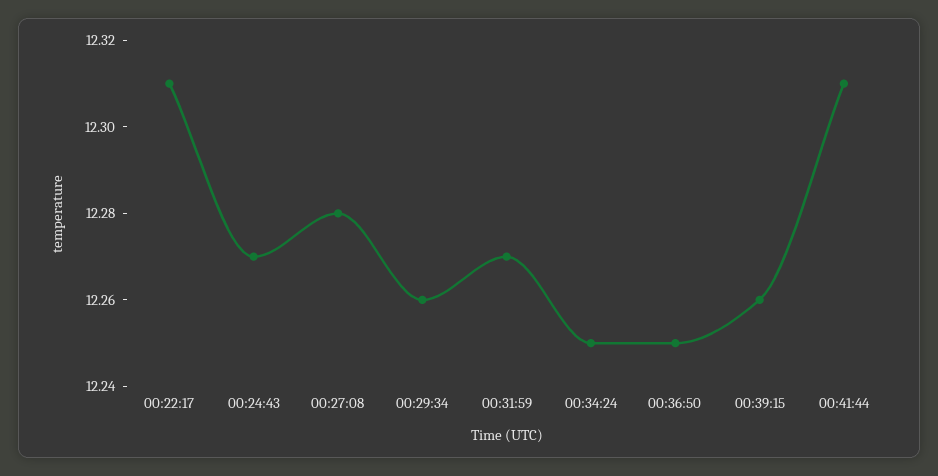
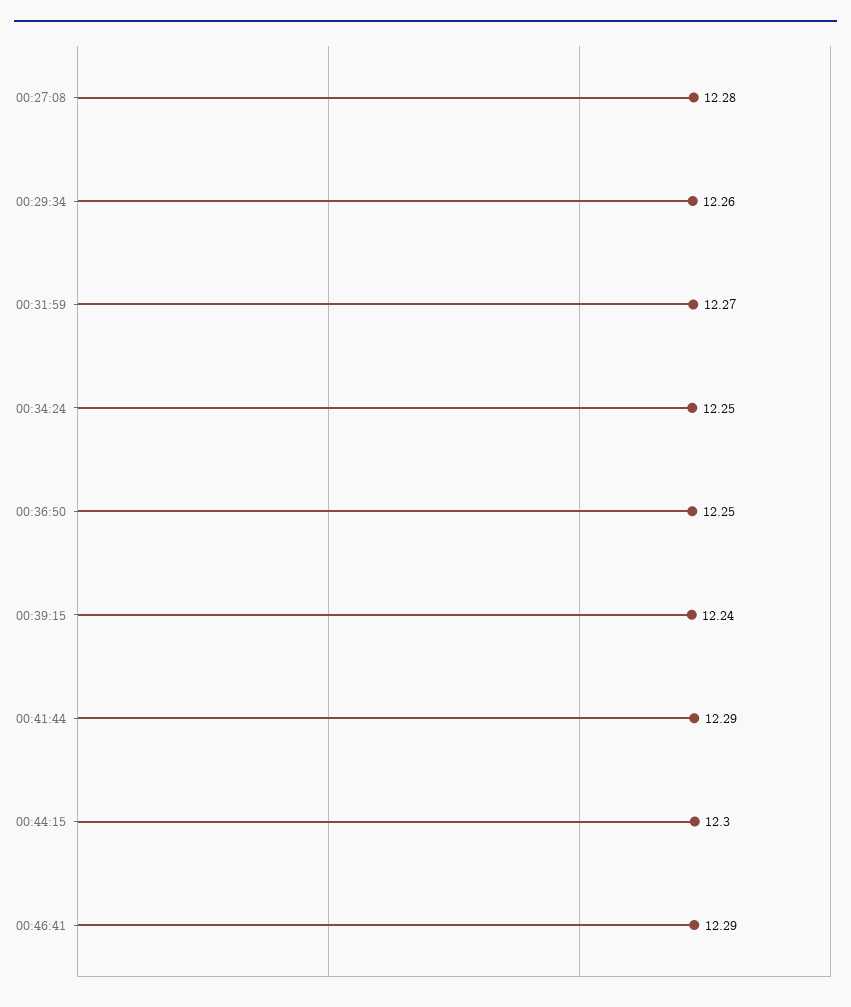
00:22:17: 12.31 -> none
00:24:43: 12.27 -> none
00:39:15: 12.26 -> 12.24
00:41:44: 12.31 -> 12.29
00:44:15: none -> 12.3
00:46:41: none -> 12.29

